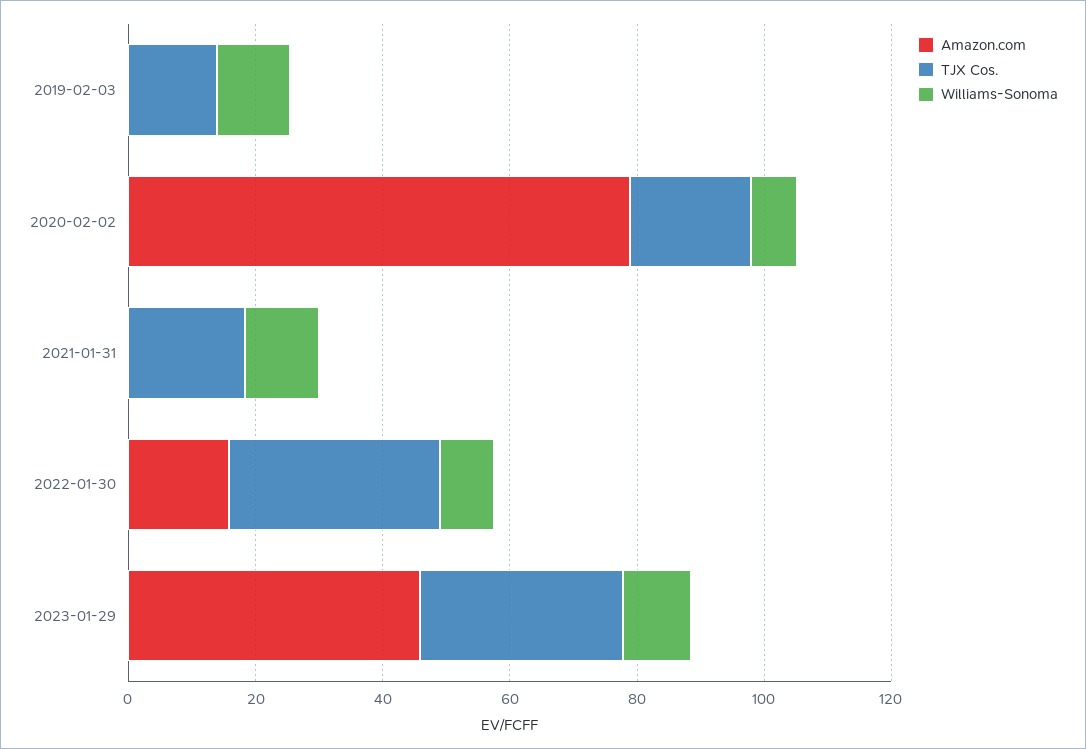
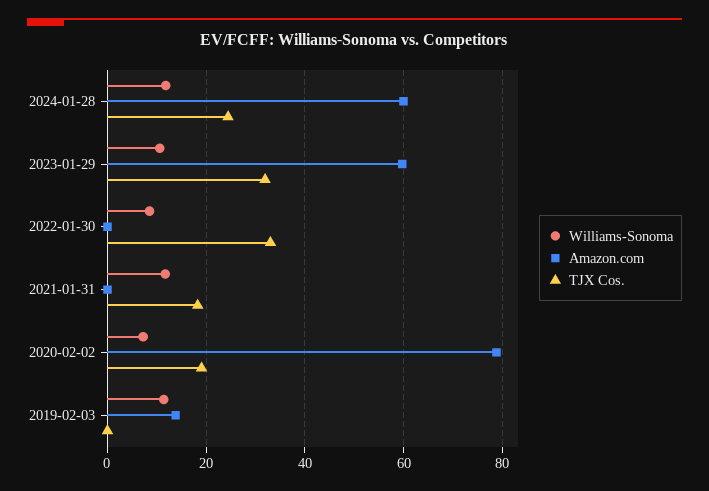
Amazon.com, 2019-02-03: 0 -> 14
TJX Cos., 2019-02-03: 15 -> 0
Amazon.com, 2022-01-30: 15 -> 0
Amazon.com, 2023-01-29: 45 -> 60
Williams-Sonoma, 2024-01-28: none -> 12
Amazon.com, 2024-01-28: none -> 60
TJX Cos., 2024-01-28: none -> 24

